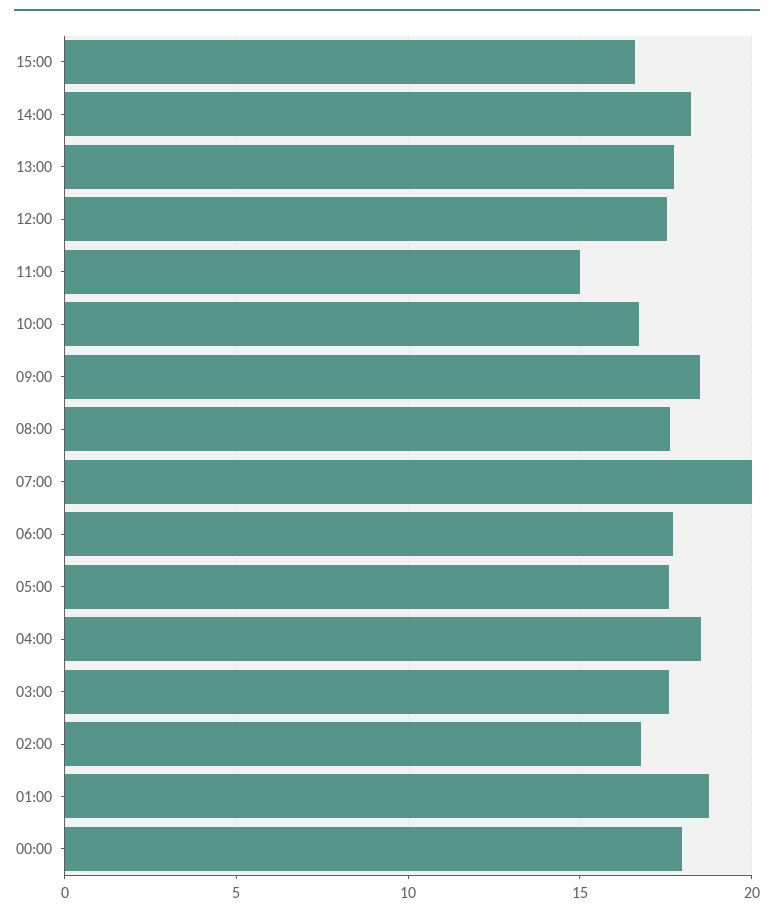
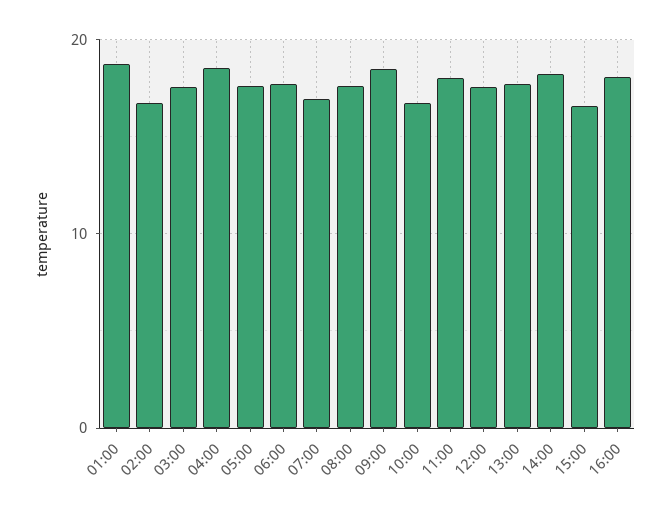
11:00: 15 -> 18
07:00: 20 -> 17
00:00: 18 -> none
16:00: none -> 18

